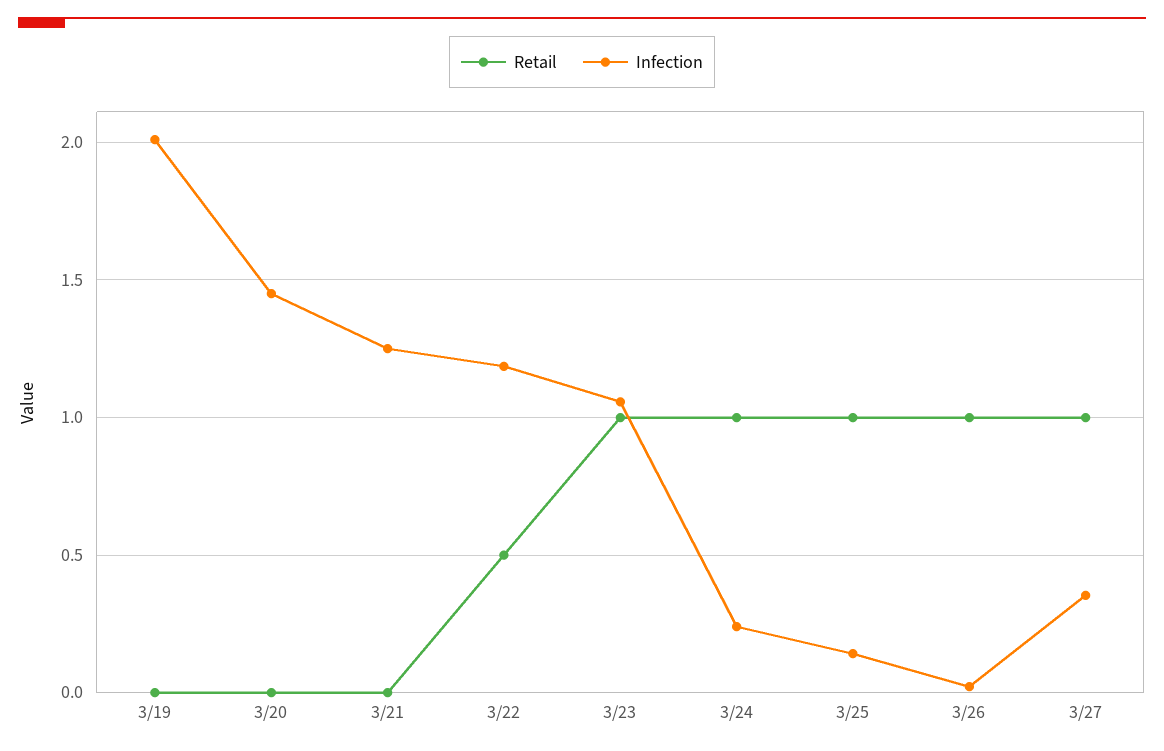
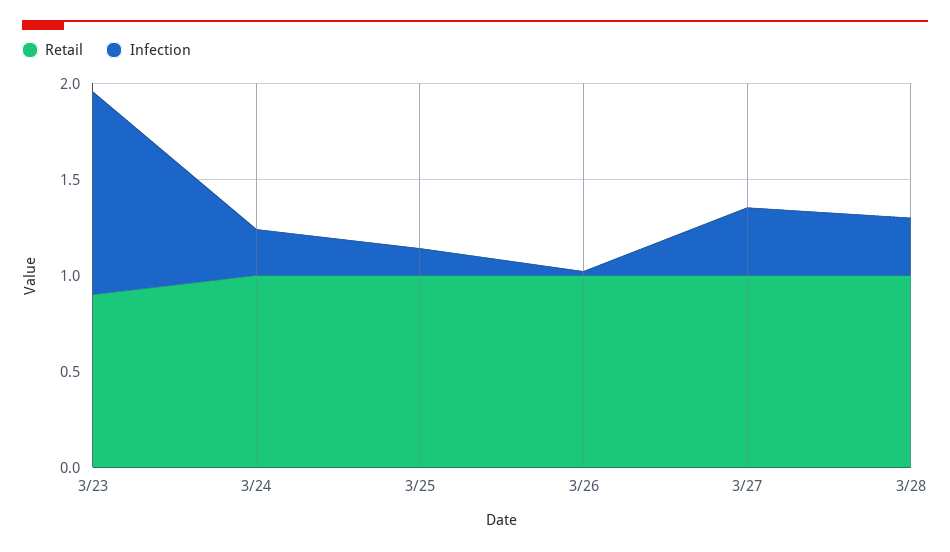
Retail, 3/19: 0 -> none
Infection, 3/19: 2 -> none
Retail, 3/20: 0 -> none
Infection, 3/20: 1.45 -> none
Retail, 3/21: 0 -> none
Infection, 3/21: 1.25 -> none
Retail, 3/22: 0.5 -> none
Infection, 3/22: 1.2 -> none
Retail, 3/23: 1 -> 0.9
Retail, 3/28: none -> 1
Infection, 3/28: none -> 0.3

